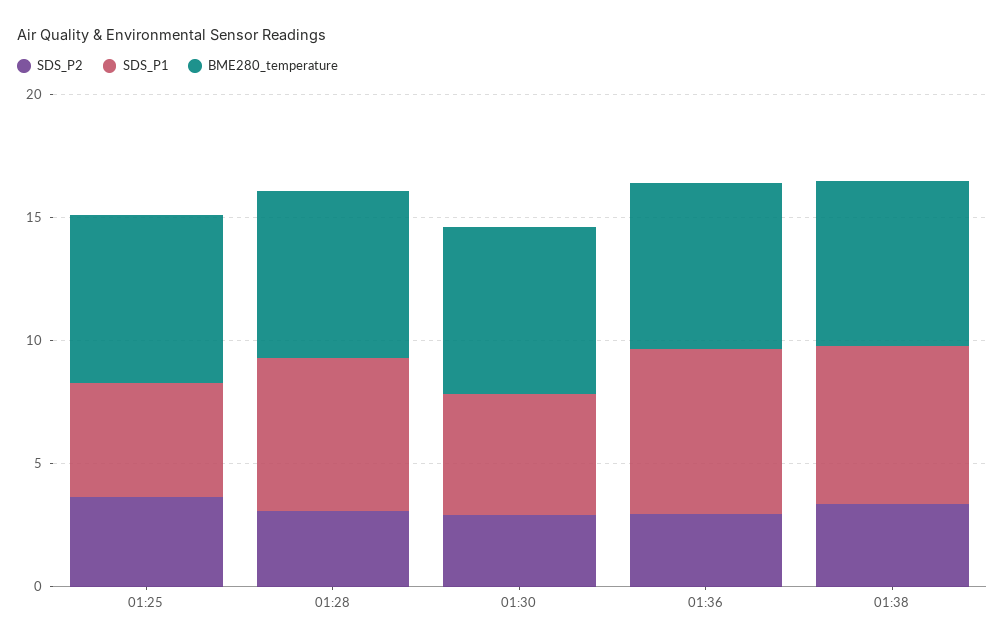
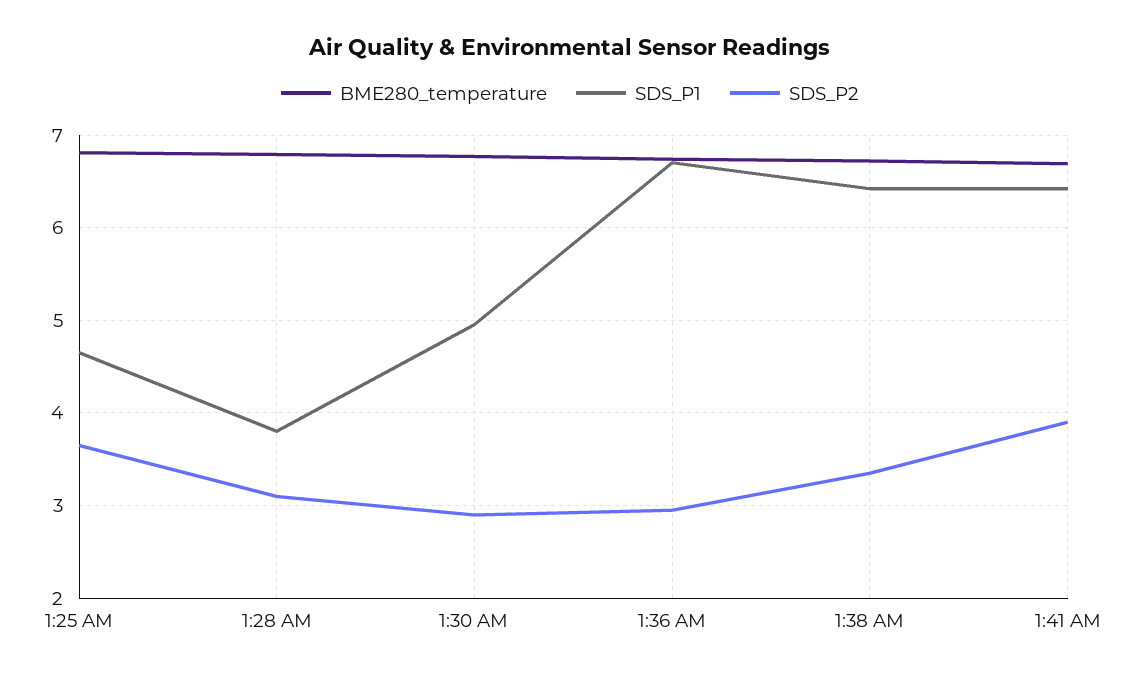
SDS_P1, 01:28: 6 -> 3.8
BME280_temperature, 1:41 AM: none -> 6.7
SDS_P1, 1:41 AM: none -> 6.4
SDS_P2, 1:41 AM: none -> 3.9

